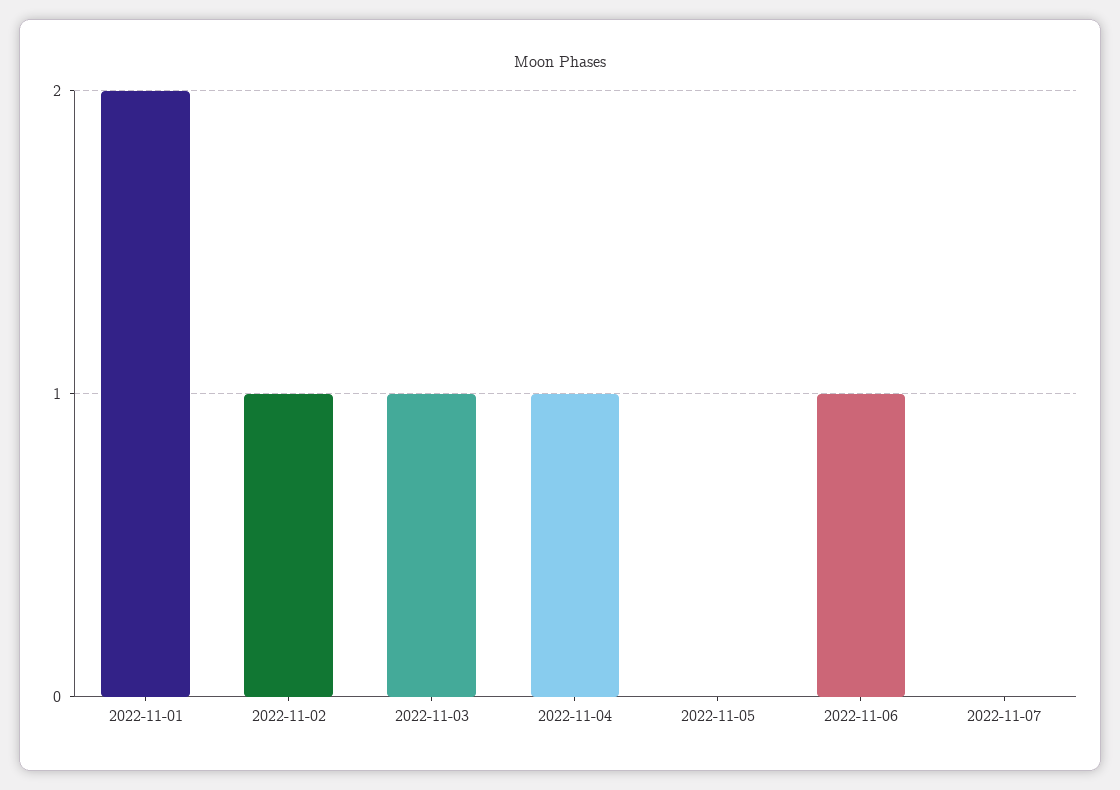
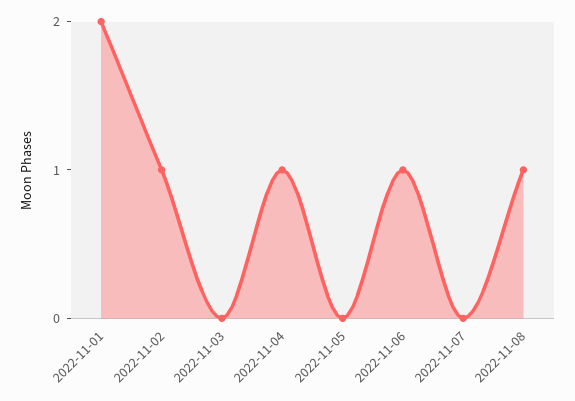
2022-11-03: 1 -> 0
2022-11-08: none -> 1

